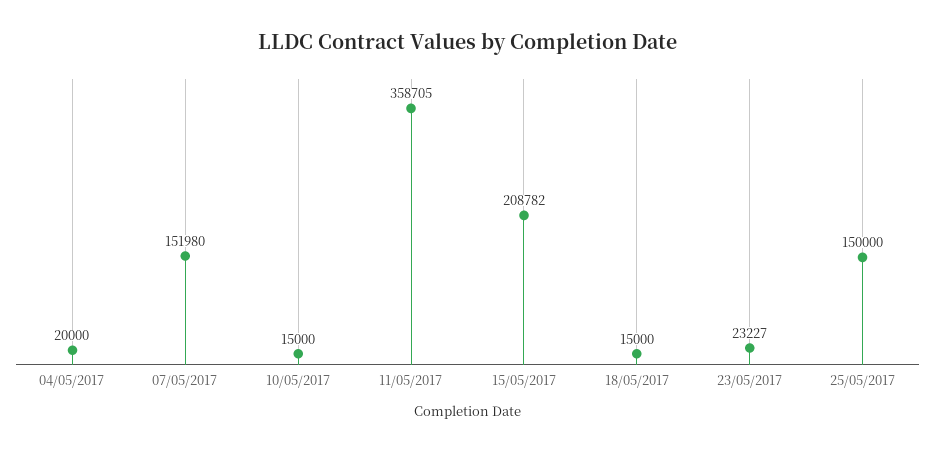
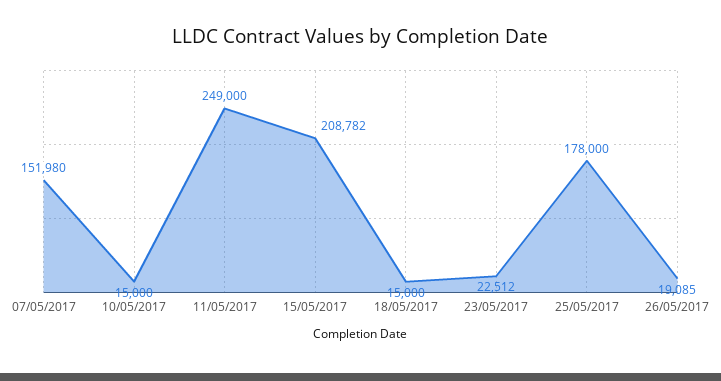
04/05/2017: 20000 -> none
11/05/2017: 358705 -> 249000
23/05/2017: 23227 -> 22512
25/05/2017: 150000 -> 178000
26/05/2017: none -> 19085

